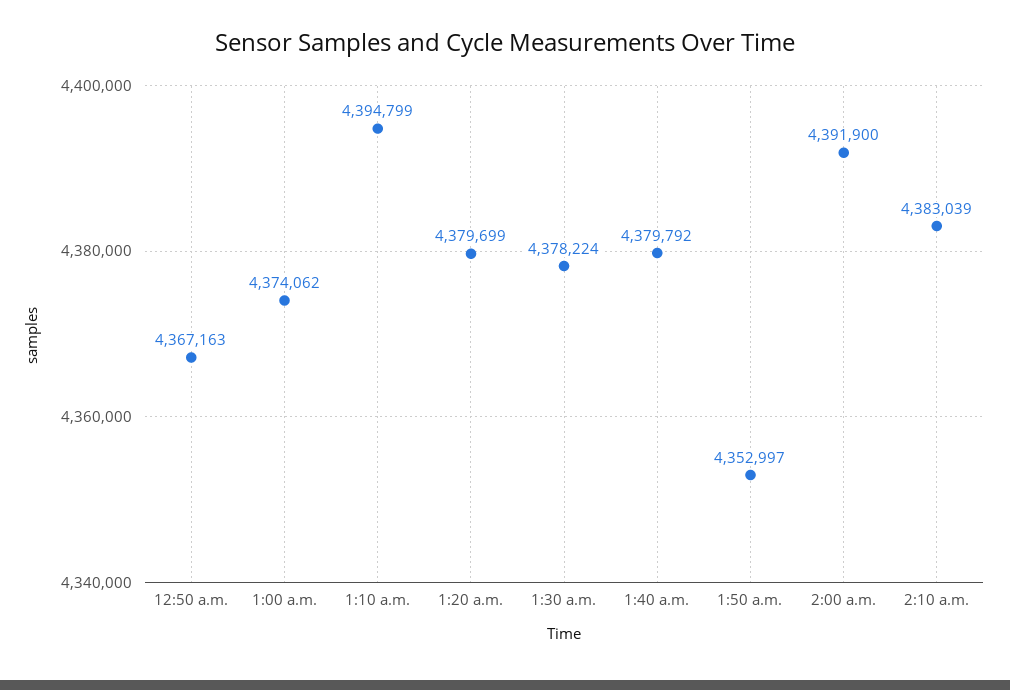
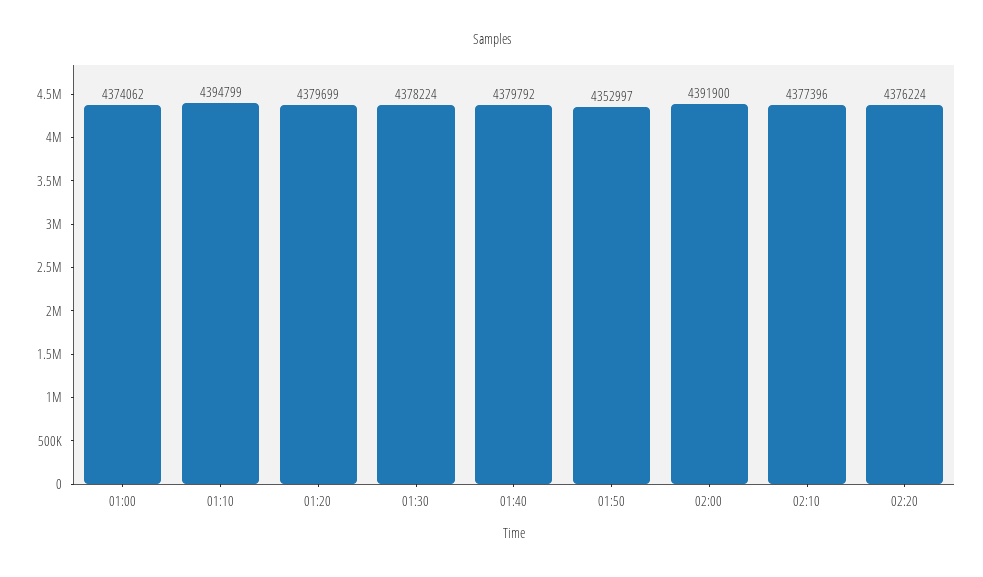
12:50 a.m.: 4367163 -> none
2:10 a.m.: 4383039 -> 4377396
02:20: none -> 4376224

